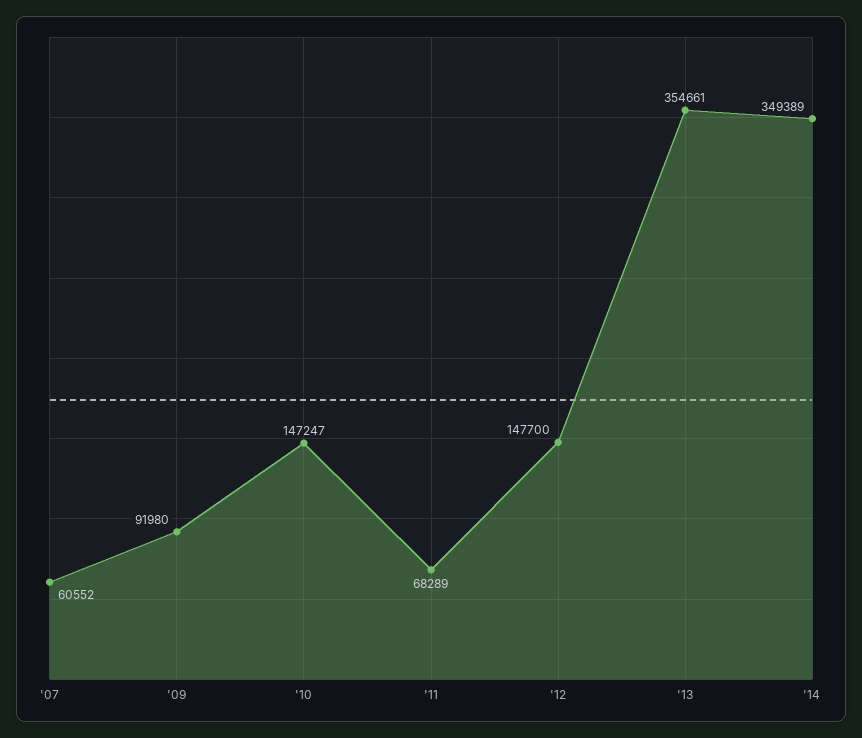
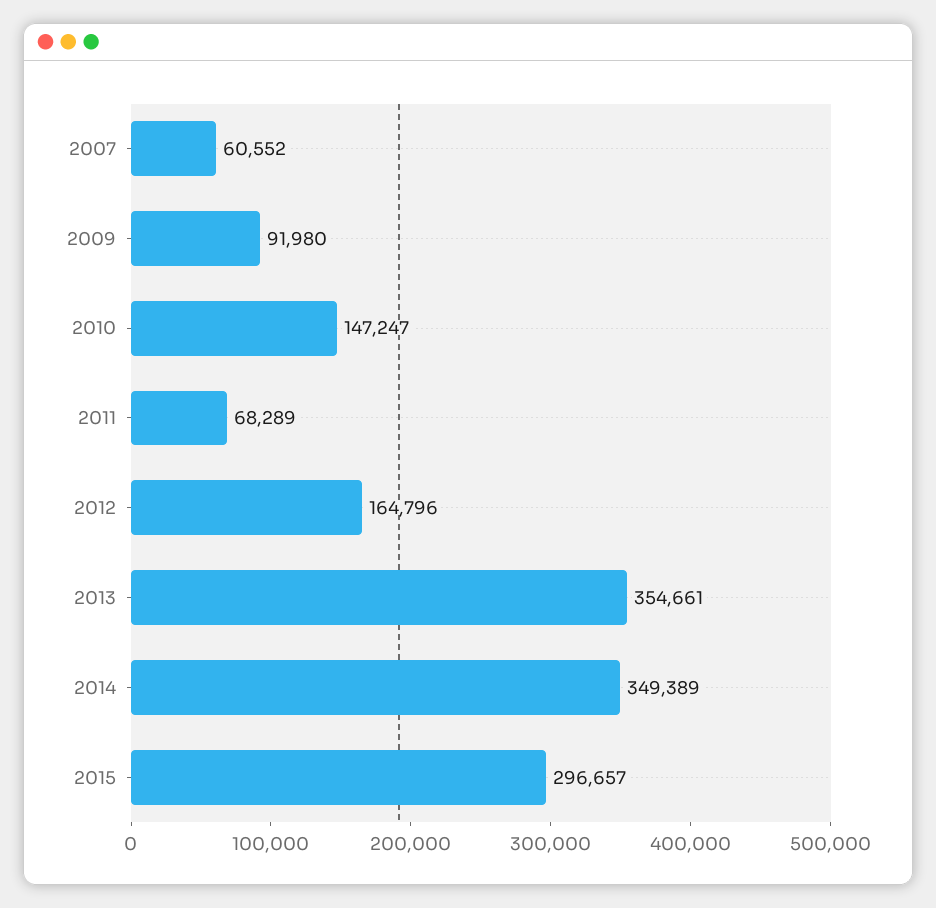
'12: 147700 -> 164796
2015: none -> 296657

